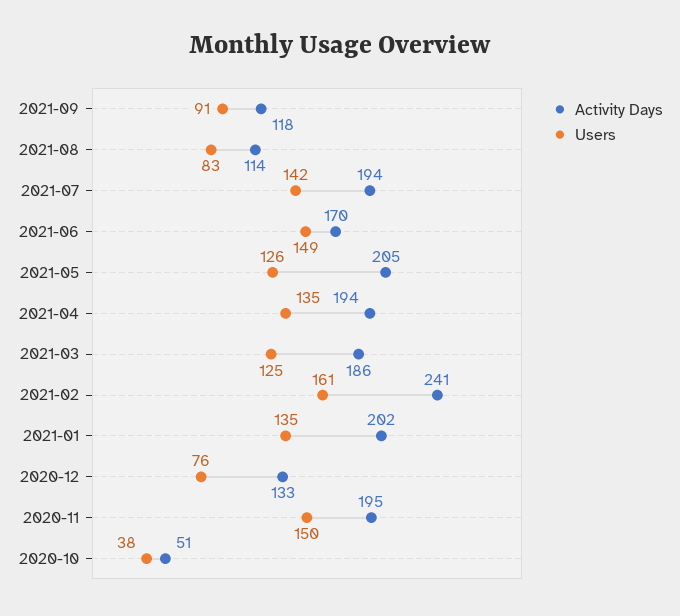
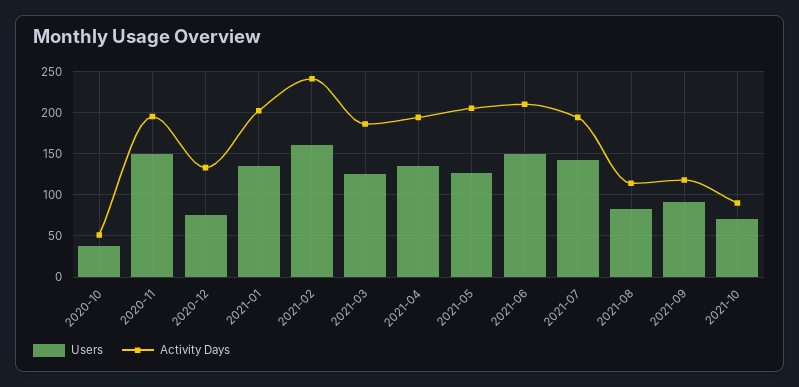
Activity Days, 2021-06: 170 -> 210
Users, 2021-10: none -> 70
Activity Days, 2021-10: none -> 90

